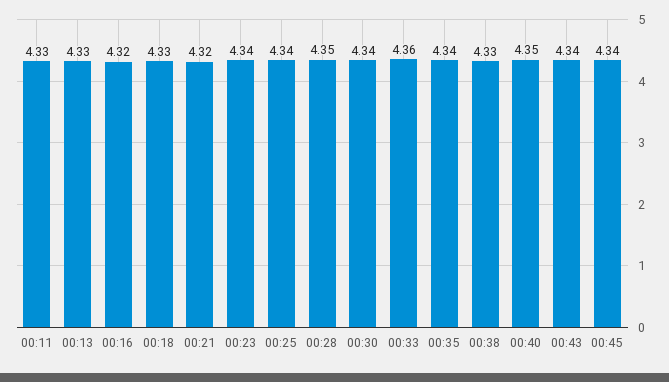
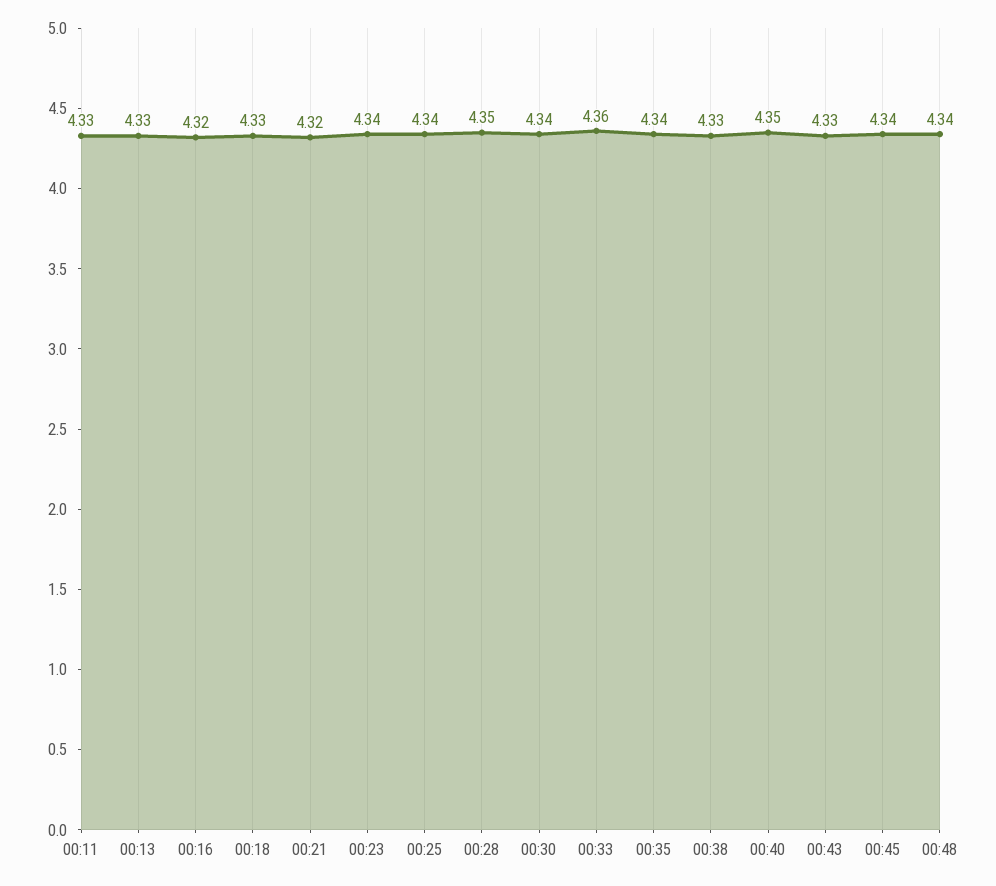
00:43: 4.34 -> 4.33
00:48: none -> 4.34

